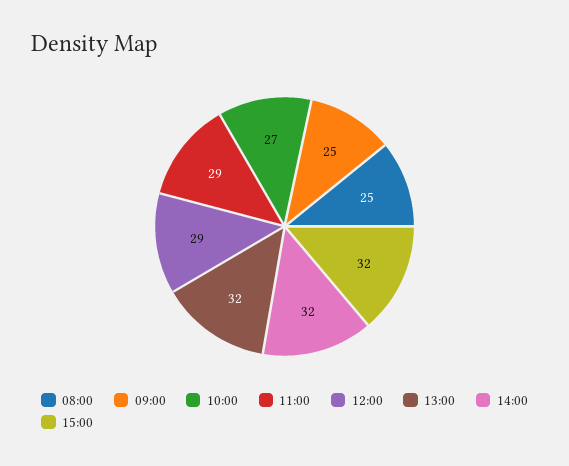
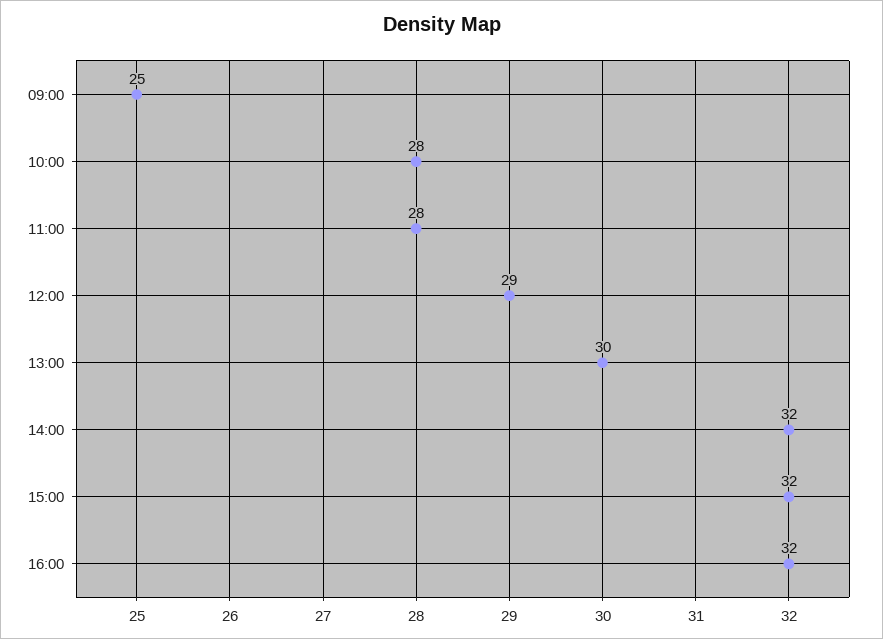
08:00: 25 -> none
10:00: 27 -> 28
11:00: 29 -> 28
13:00: 32 -> 30
16:00: none -> 32

